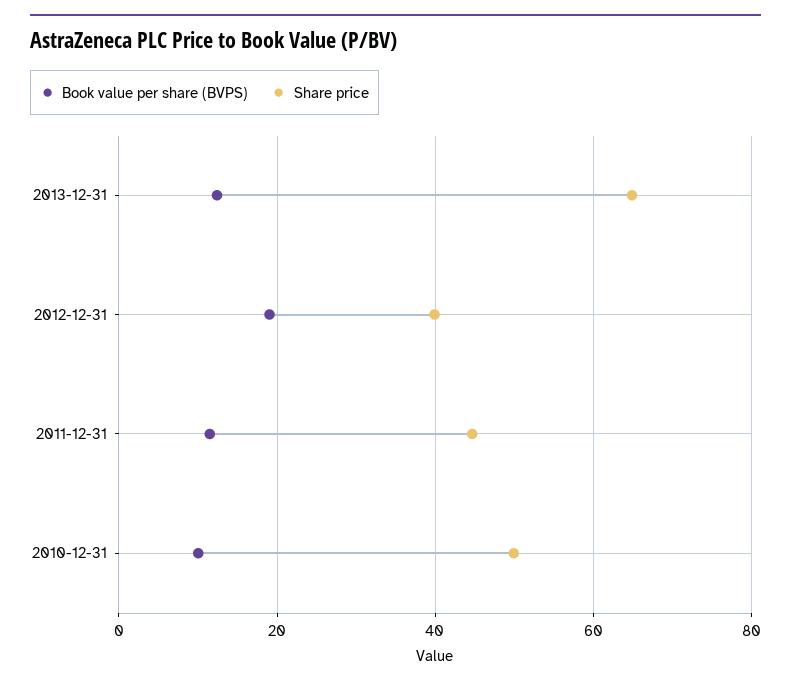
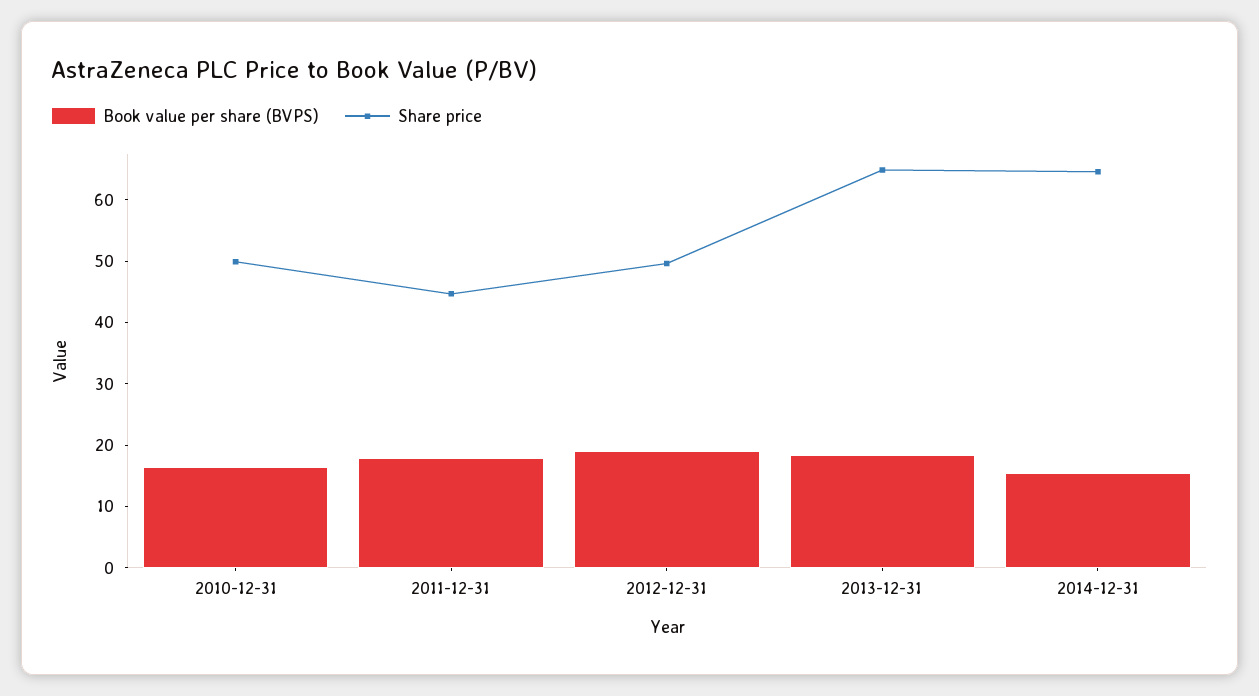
Book value per share (BVPS), 2013-12-31: 12 -> 18
Share price, 2012-12-31: 40 -> 50
Book value per share (BVPS), 2011-12-31: 12 -> 18
Book value per share (BVPS), 2010-12-31: 10 -> 16
Book value per share (BVPS), 2014-12-31: none -> 16
Share price, 2014-12-31: none -> 64

